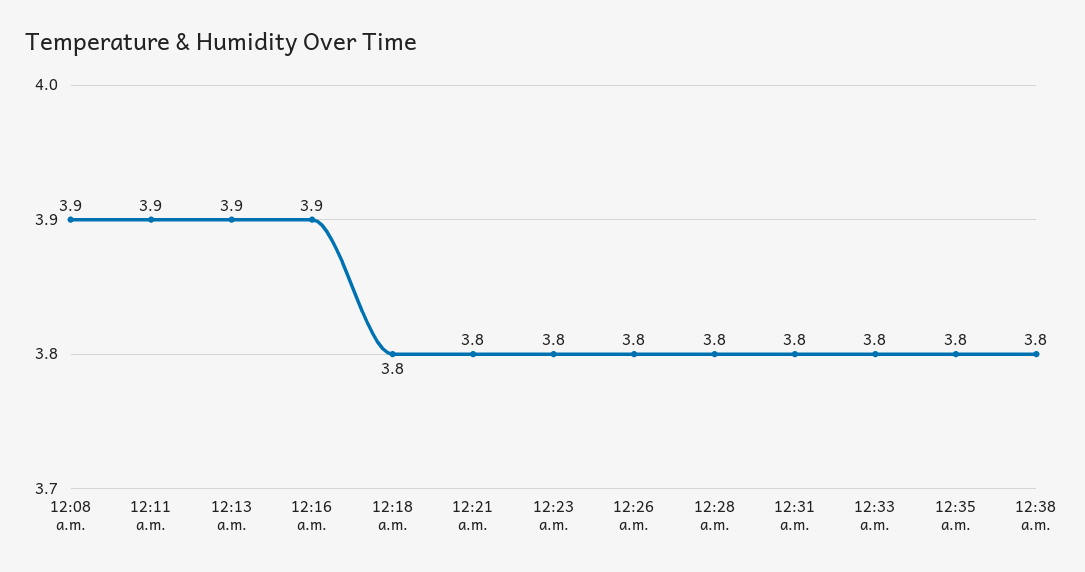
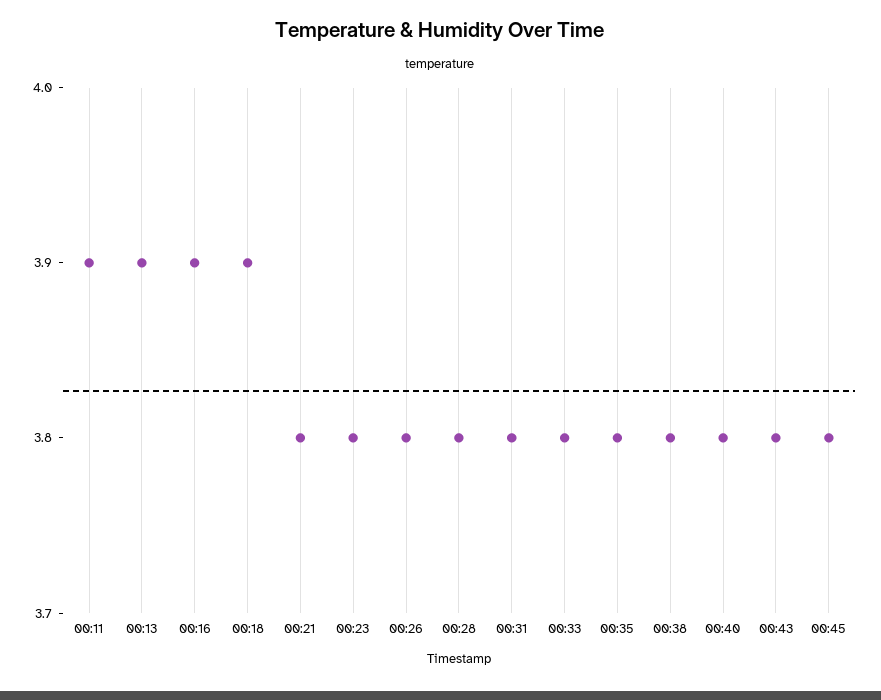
12:08 a.m.: 3.9 -> none
12:18 a.m.: 3.8 -> 3.9
00:40: none -> 3.8
00:43: none -> 3.8
00:45: none -> 3.8

